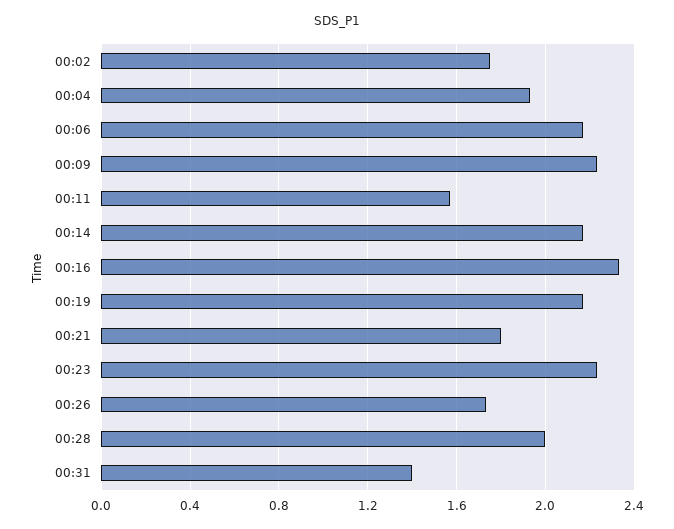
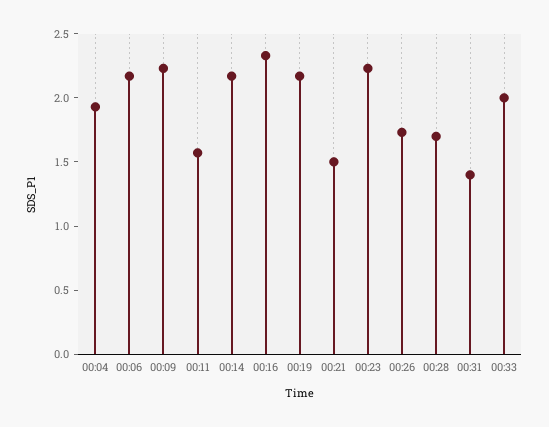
00:02: 1.75 -> none
00:21: 1.8 -> 1.5
00:28: 2 -> 1.7
00:33: none -> 2

